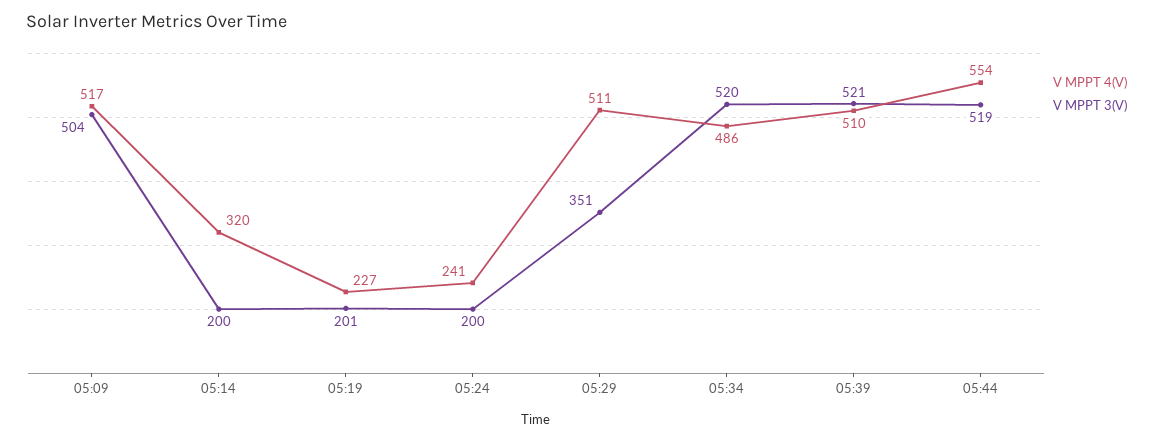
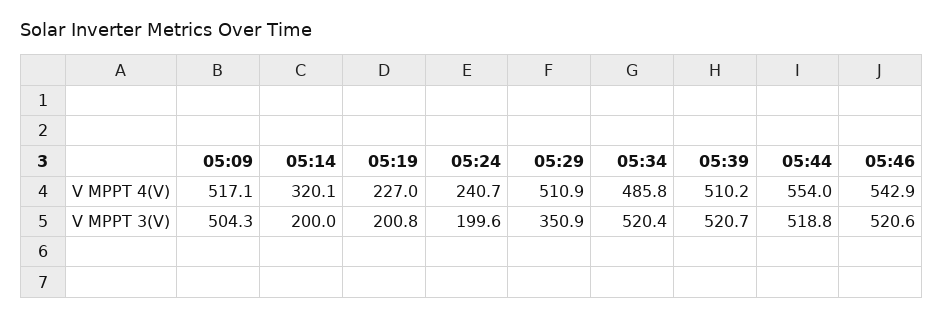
V MPPT 4(V), 05:46: none -> 542.9
V MPPT 3(V), 05:46: none -> 520.6

